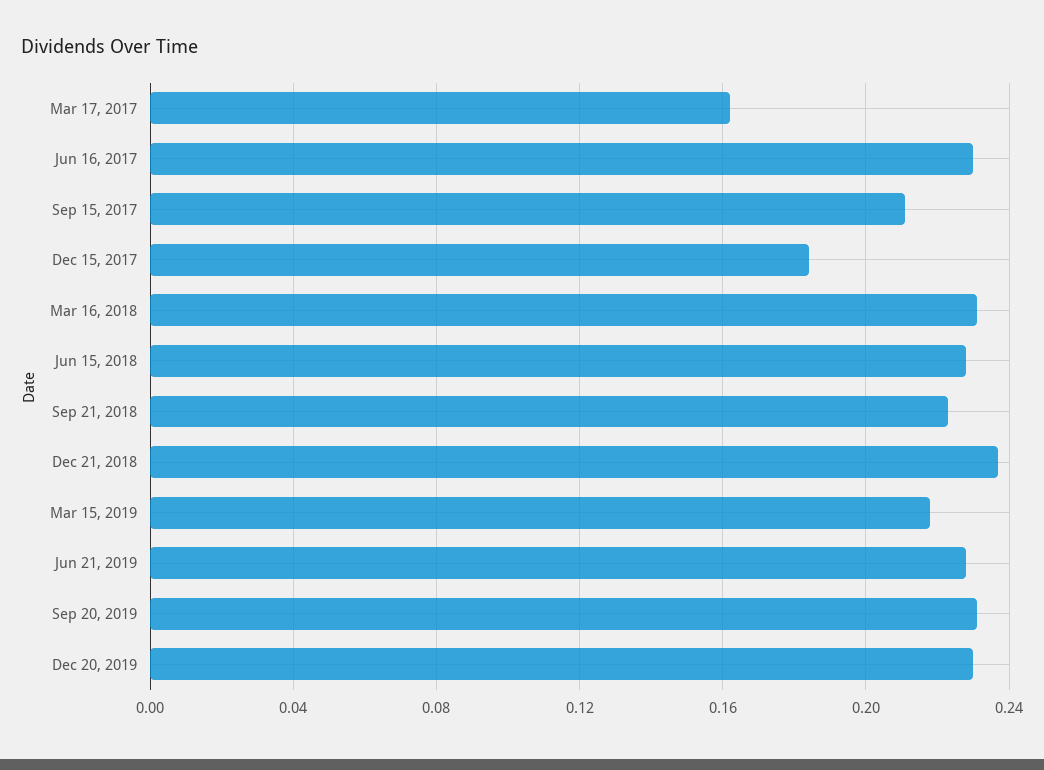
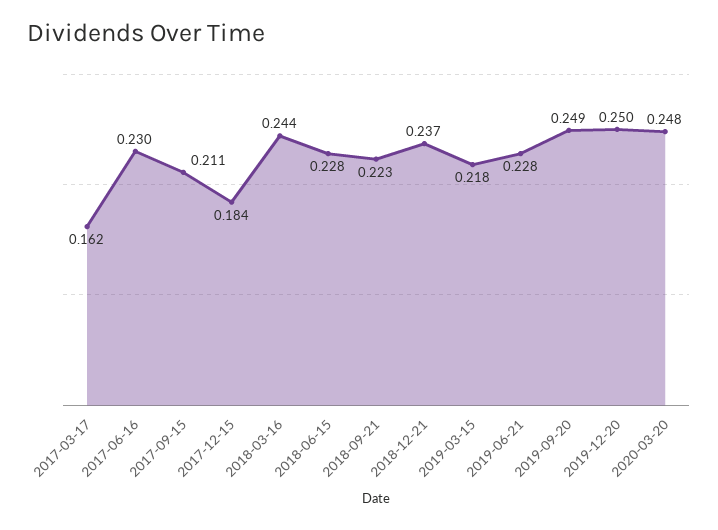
Mar 16, 2018: 0.23 -> 0.244
Sep 20, 2019: 0.23 -> 0.249
Dec 20, 2019: 0.23 -> 0.25
2020-03-20: none -> 0.248

